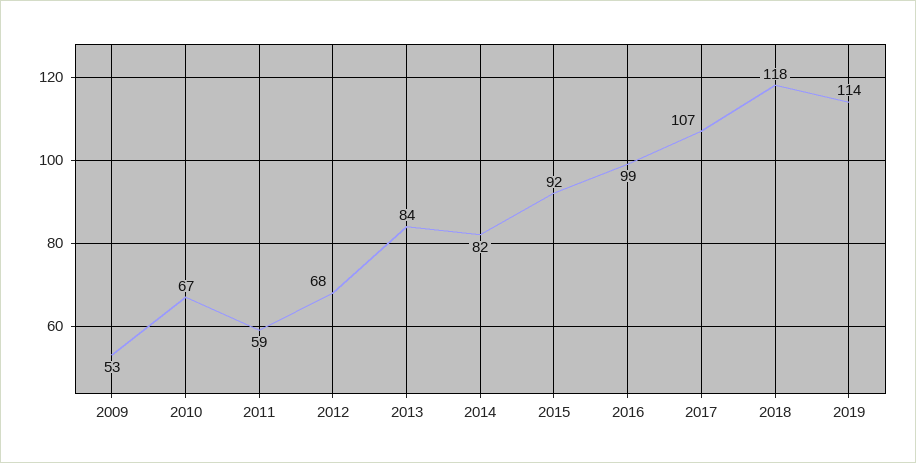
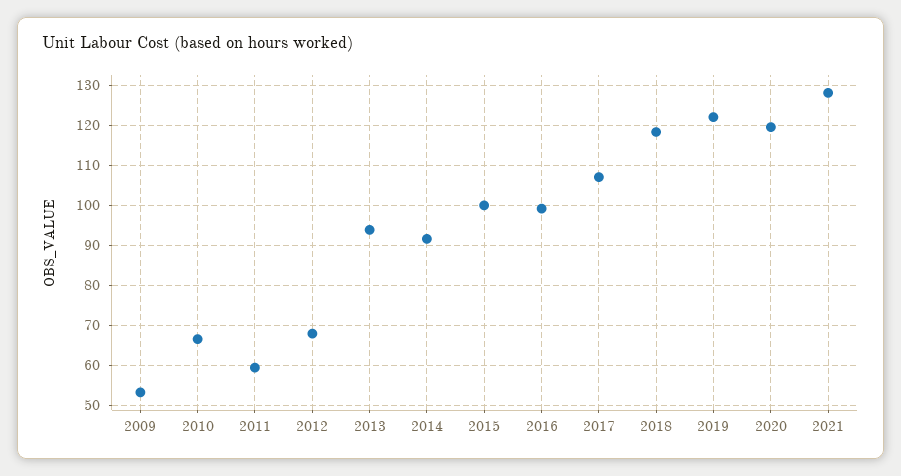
2013: 84 -> 94
2014: 82 -> 92
2015: 92 -> 100
2019: 114 -> 122
2020: none -> 120
2021: none -> 128

